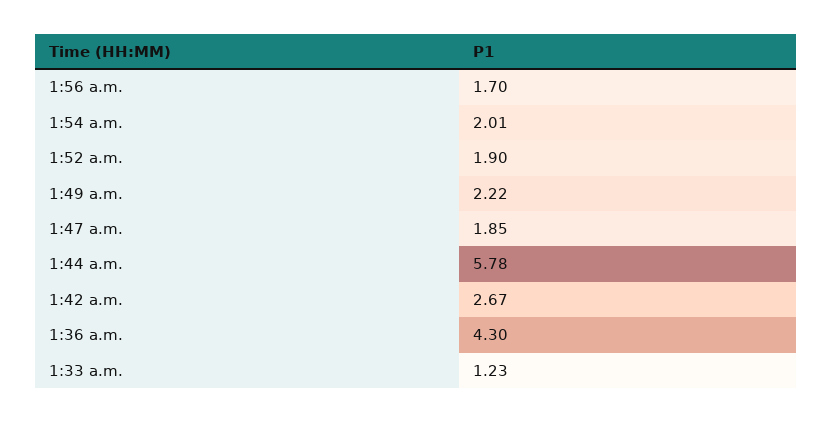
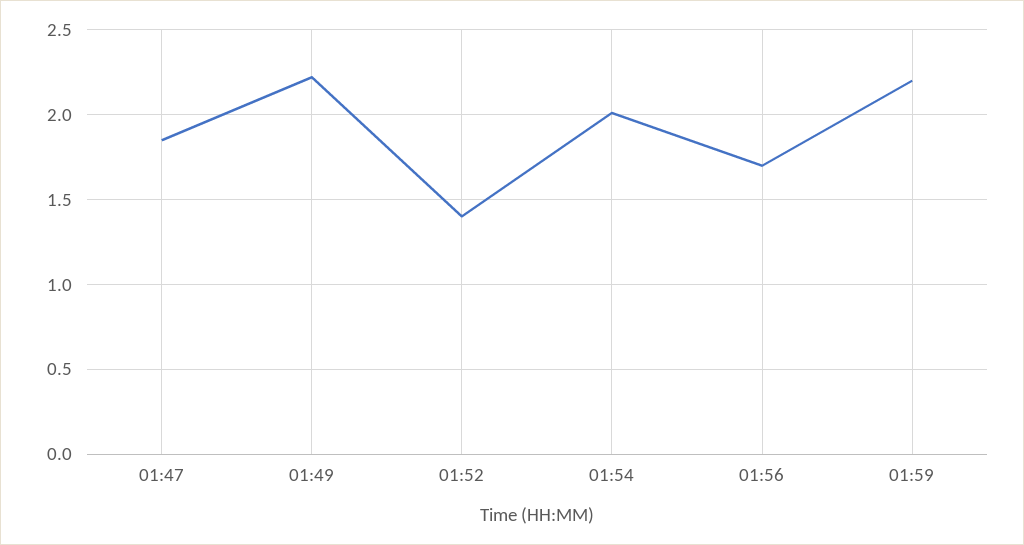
1:52 a.m.: 1.9 -> 1.4
1:44 a.m.: 5.78 -> none
1:42 a.m.: 2.67 -> none
1:36 a.m.: 4.3 -> none
1:33 a.m.: 1.23 -> none
01:59: none -> 2.2

